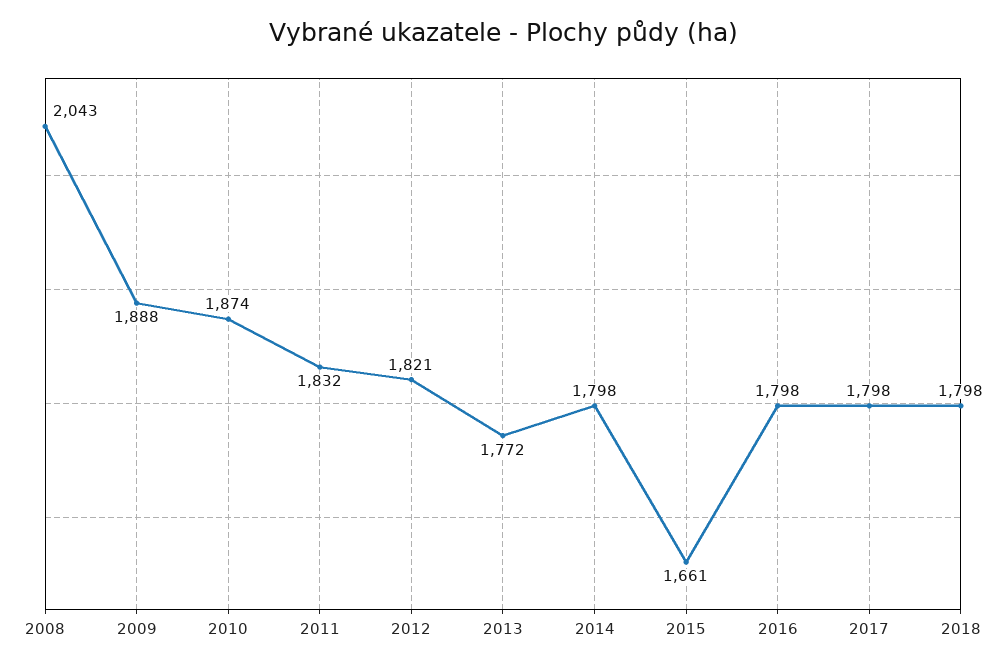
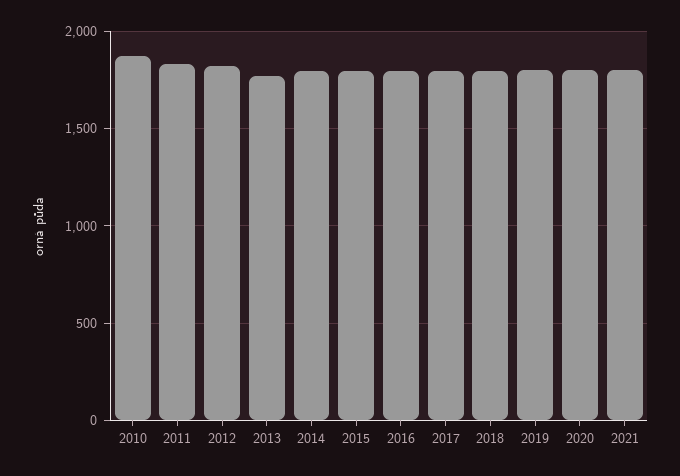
2008: 2043 -> none
2009: 1888 -> none
2015: 1661 -> 1800
2019: none -> 1800
2020: none -> 1800
2021: none -> 1800

